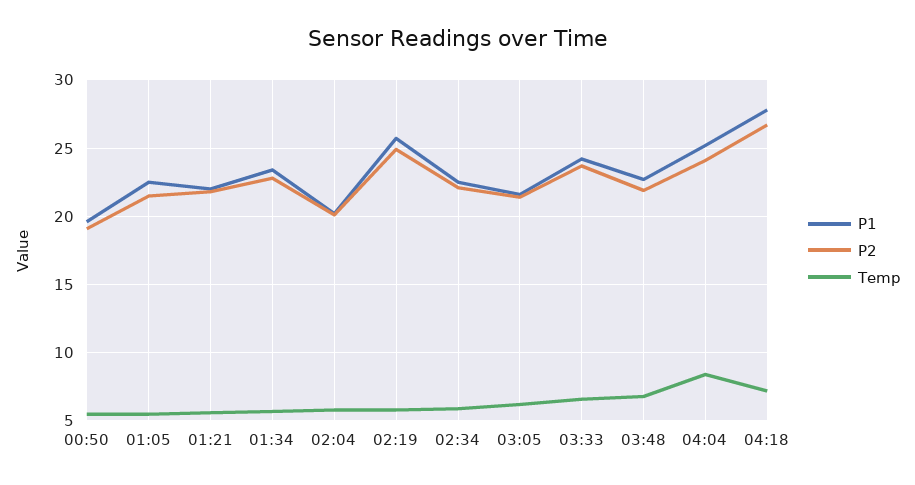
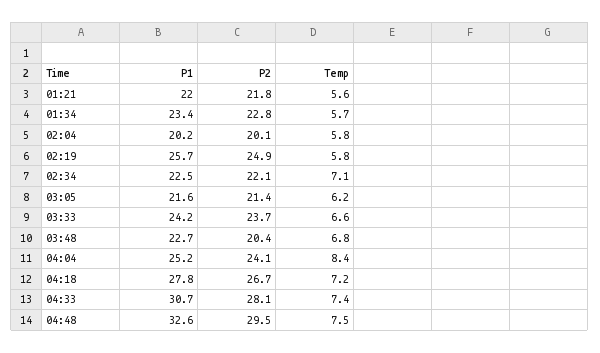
P1, 00:50: 19.5 -> none
P2, 00:50: 19 -> none
Temp, 00:50: 5.5 -> none
P1, 01:05: 22.5 -> none
P2, 01:05: 21.5 -> none
Temp, 01:05: 5.5 -> none
Temp, 02:34: 6 -> 7.1
P2, 03:48: 22 -> 20.4
P1, 04:33: none -> 30.7
P2, 04:33: none -> 28.1
Temp, 04:33: none -> 7.4
P1, 04:48: none -> 32.6
P2, 04:48: none -> 29.5
Temp, 04:48: none -> 7.5

